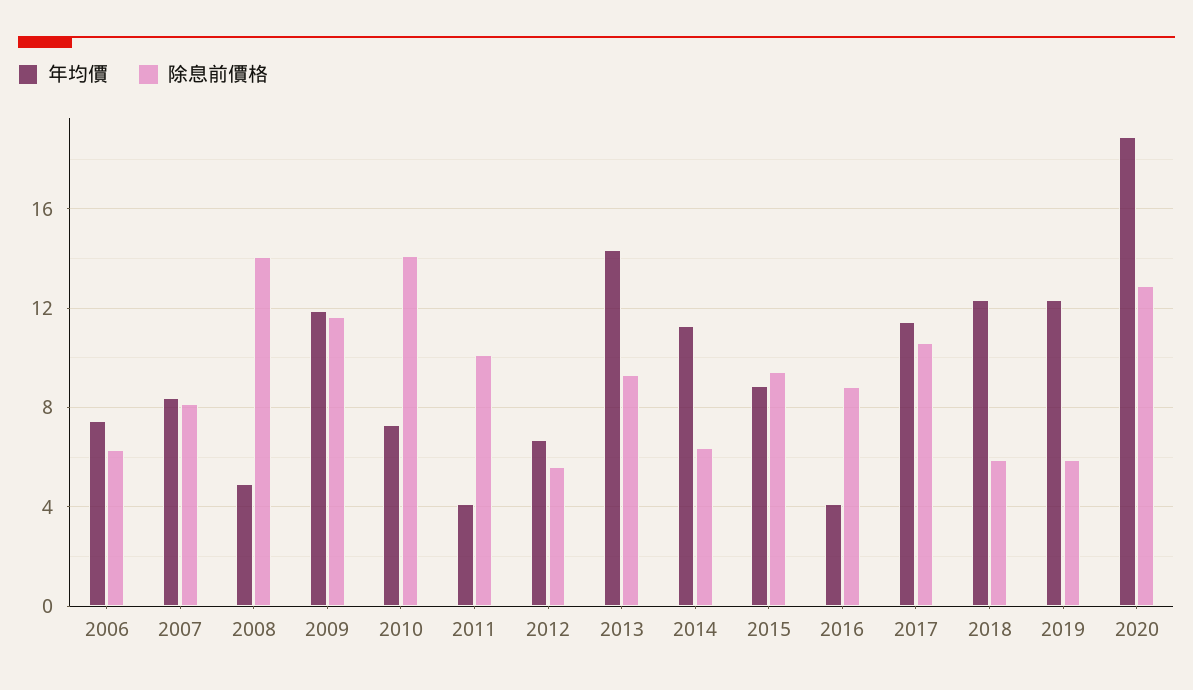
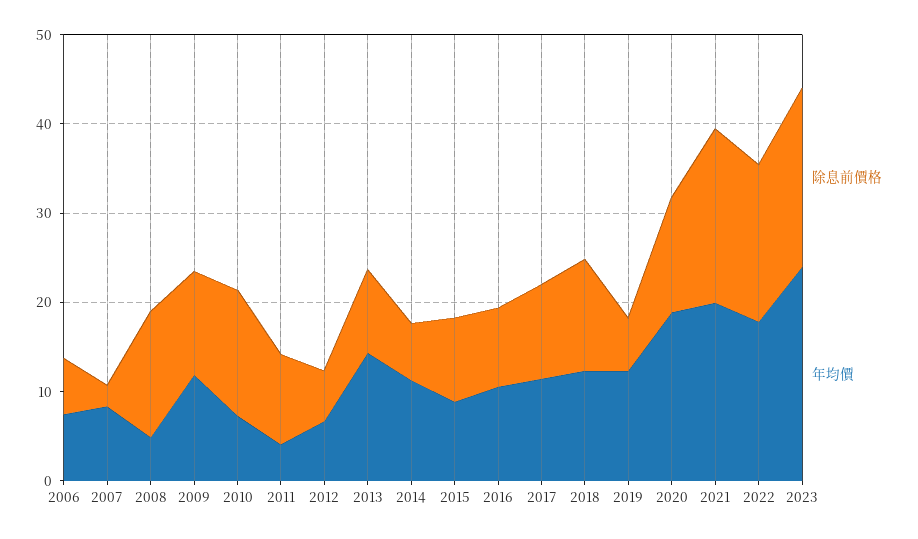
除息前價格, 2007: 8 -> 2
年均價, 2016: 4 -> 10
除息前價格, 2018: 6 -> 12
除息前價格, 2021: none -> 20
年均價, 2021: none -> 20
除息前價格, 2022: none -> 18
年均價, 2022: none -> 18
除息前價格, 2023: none -> 20
年均價, 2023: none -> 24

